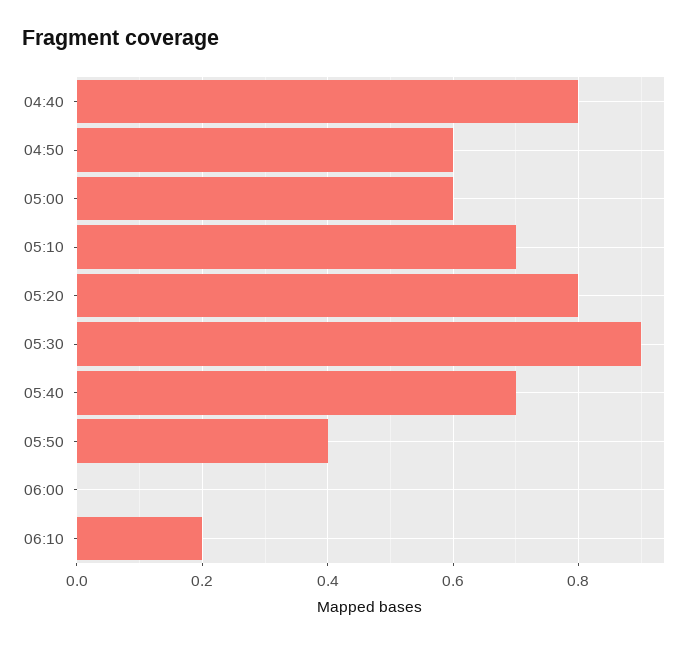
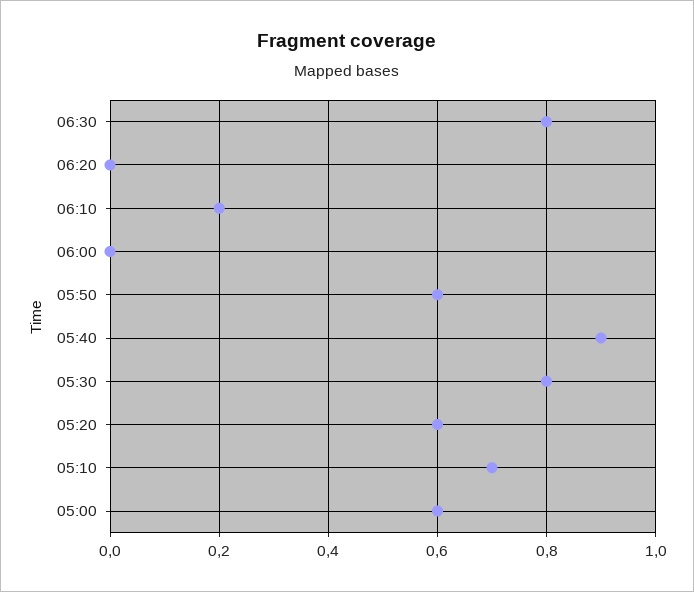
04:40: 0.8 -> none
04:50: 0.6 -> none
05:20: 0.8 -> 0.6
05:30: 0.9 -> 0.8
05:40: 0.7 -> 0.9
05:50: 0.4 -> 0.6
06:30: none -> 0.8
06:20: none -> 0

